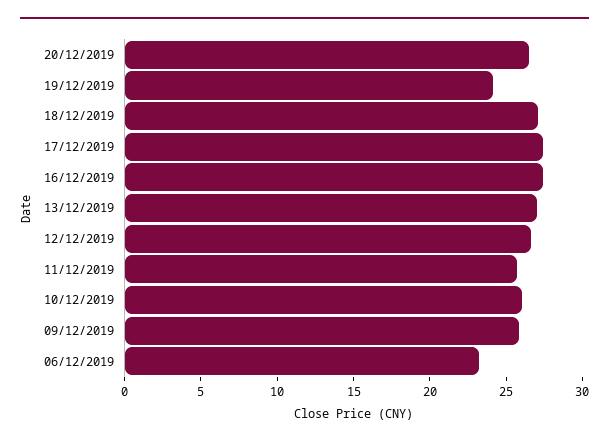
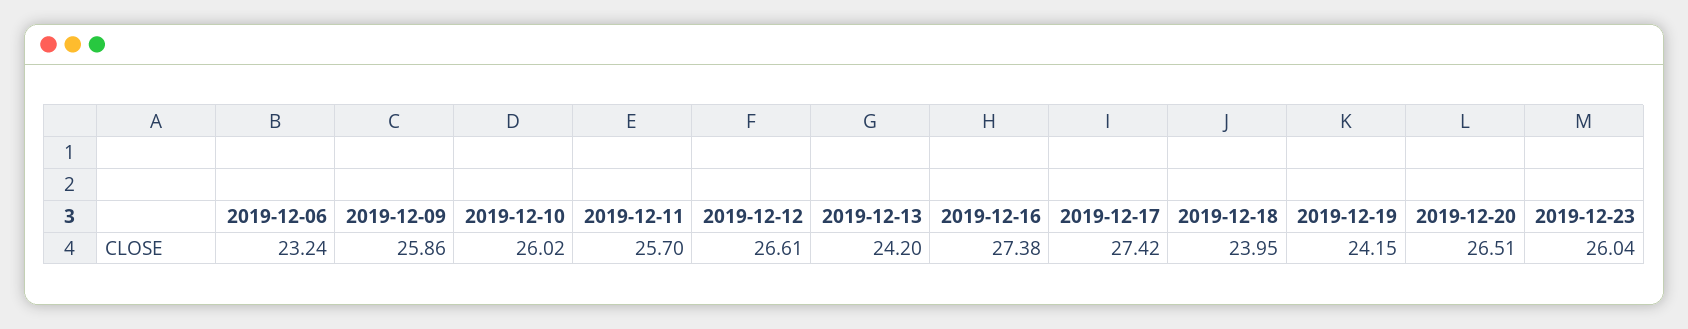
18/12/2019: 27 -> 23.95
13/12/2019: 27 -> 24.2
2019-12-23: none -> 26.04

